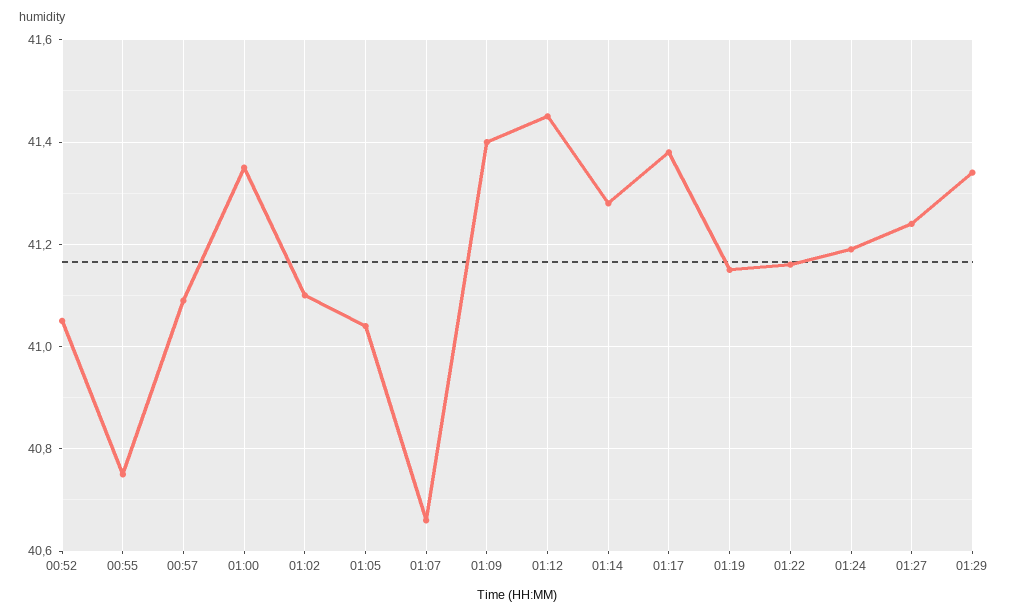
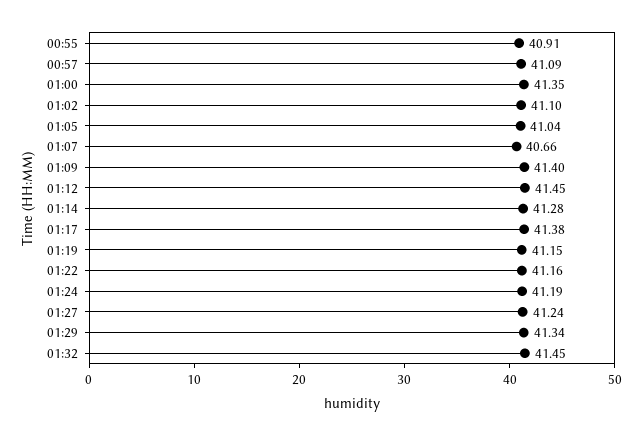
00:52: 41.05 -> none
00:55: 40.75 -> 40.91
01:32: none -> 41.45

